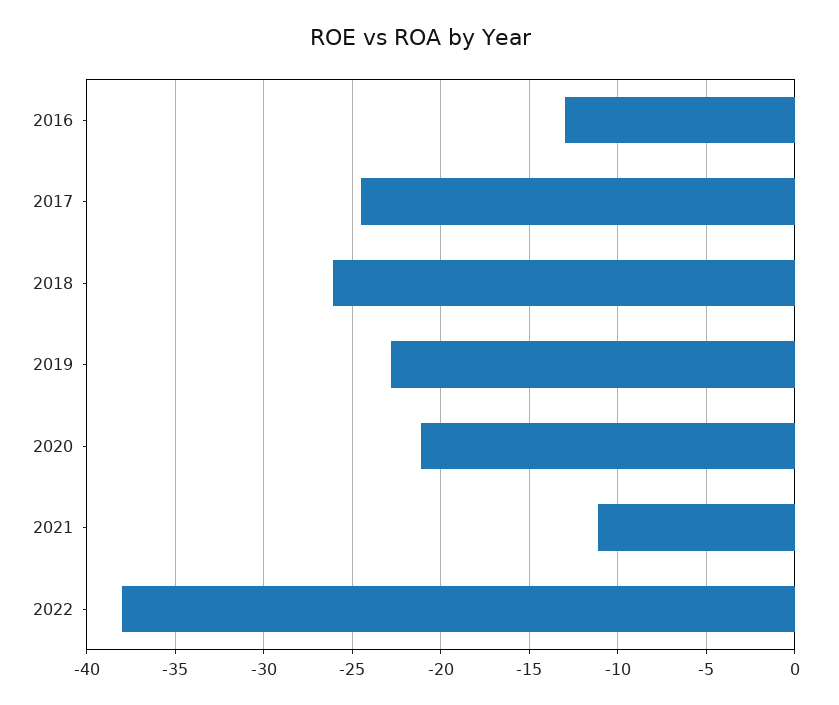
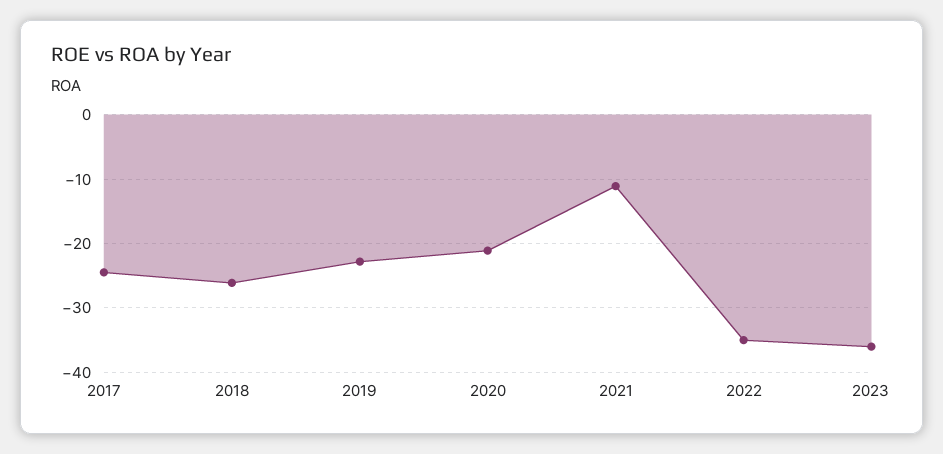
2016: -13 -> none
2022: -38 -> -35
2023: none -> -36

